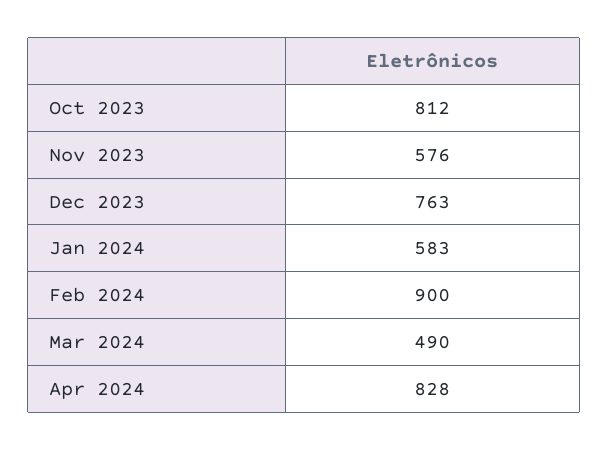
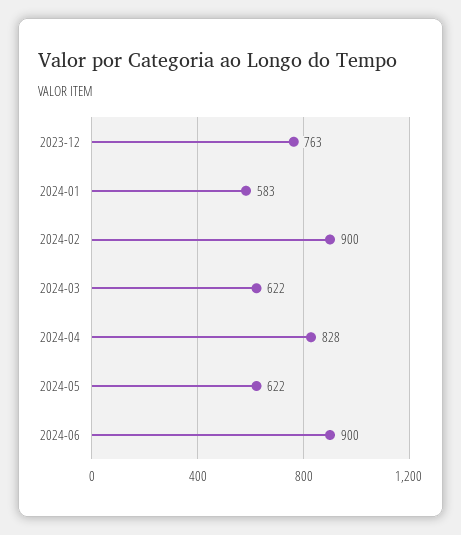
Oct 2023: 812 -> none
Nov 2023: 576 -> none
Mar 2024: 490 -> 622
2024-05: none -> 622
2024-06: none -> 900

